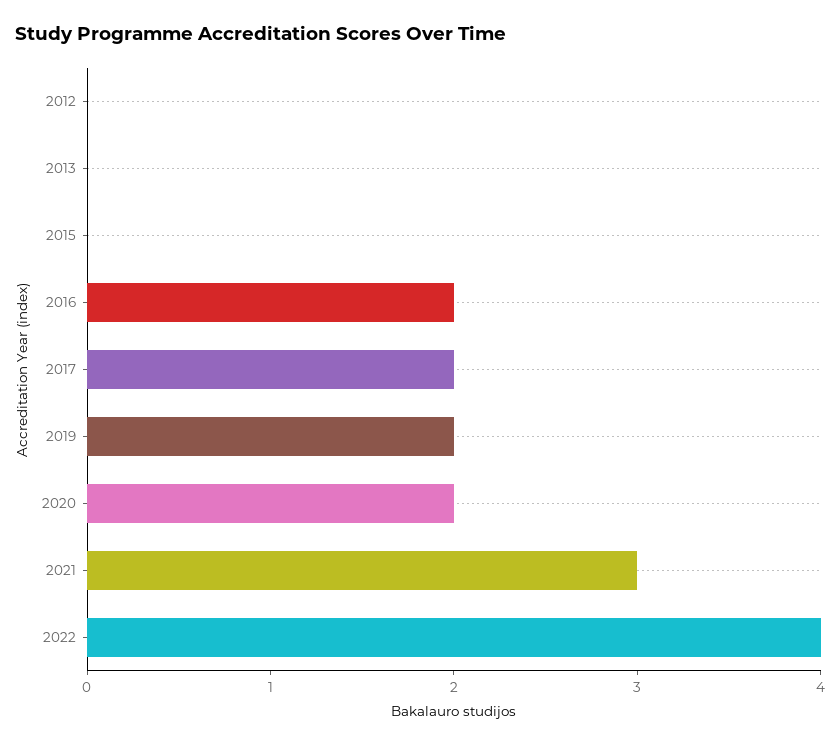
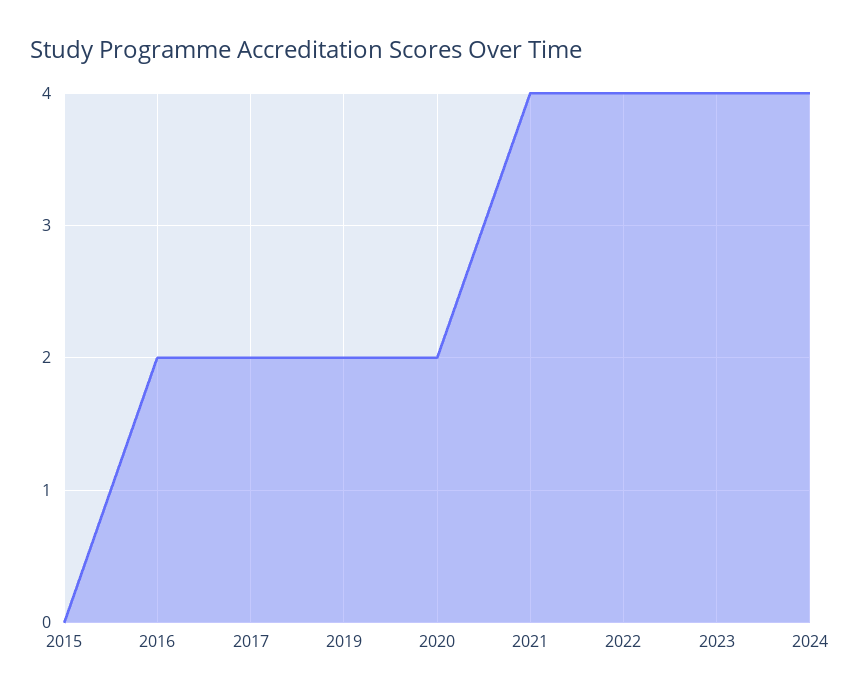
2012: 0 -> none
2013: 0 -> none
2021: 3 -> 4
2023: none -> 4
2024: none -> 4

